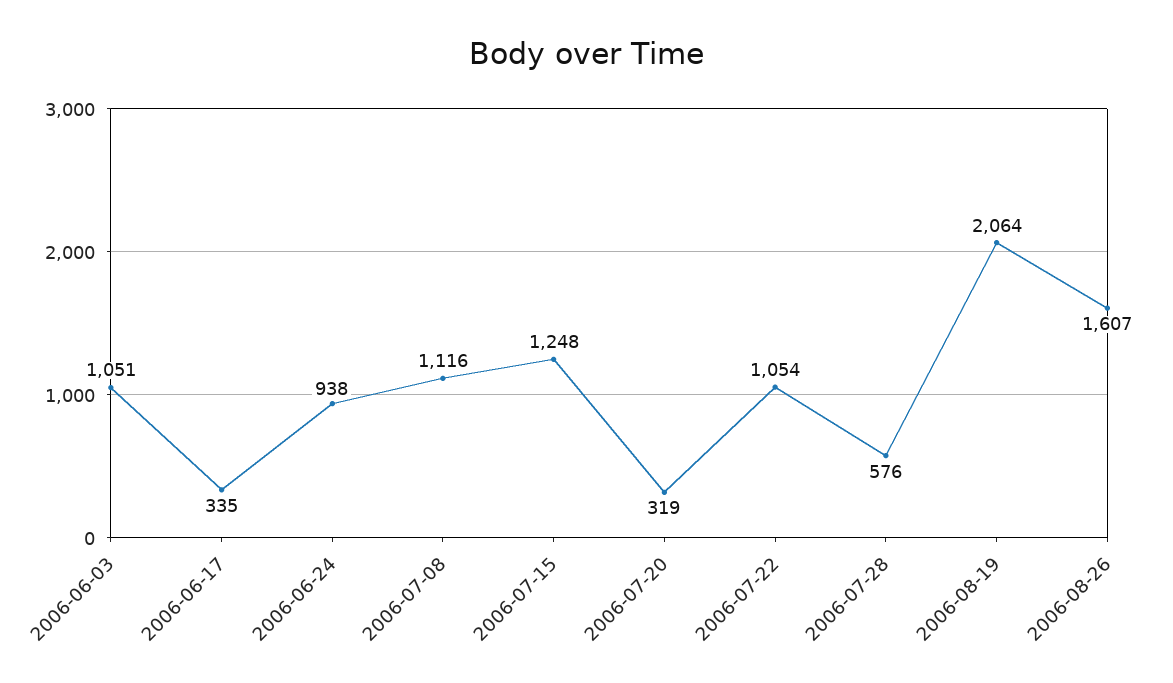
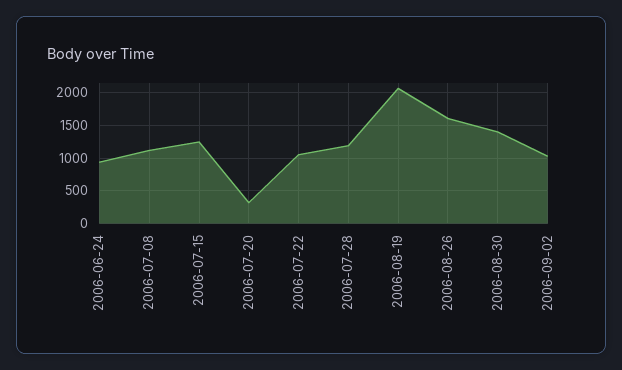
2006-06-03: 1051 -> none
2006-06-17: 335 -> none
2006-07-28: 576 -> 1200
2006-08-30: none -> 1400
2006-09-02: none -> 1000

